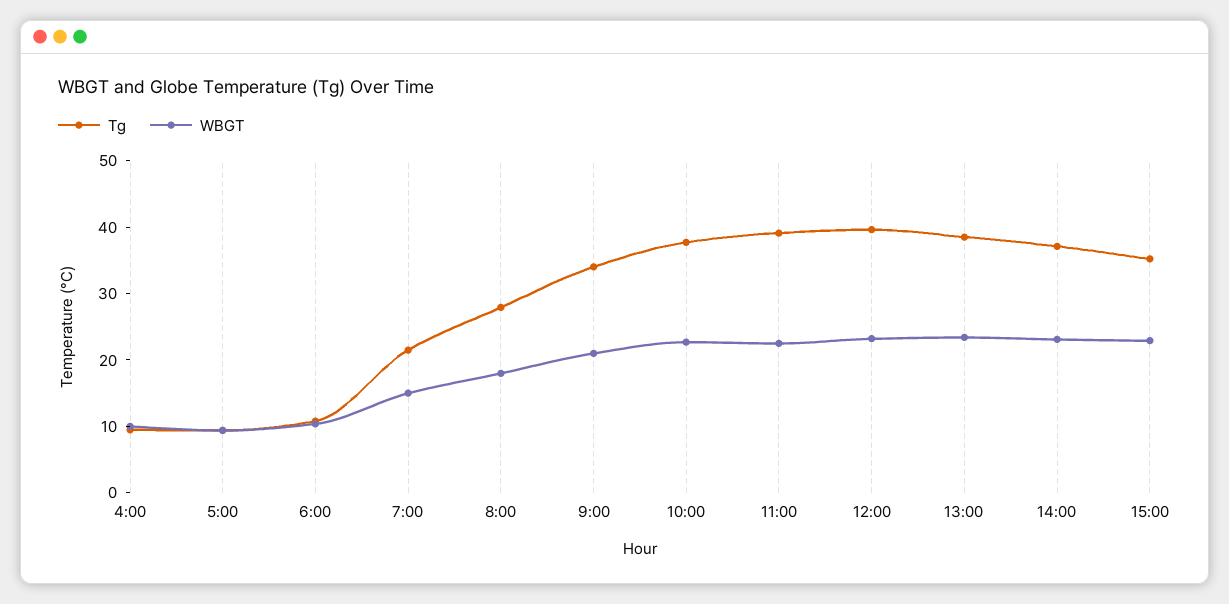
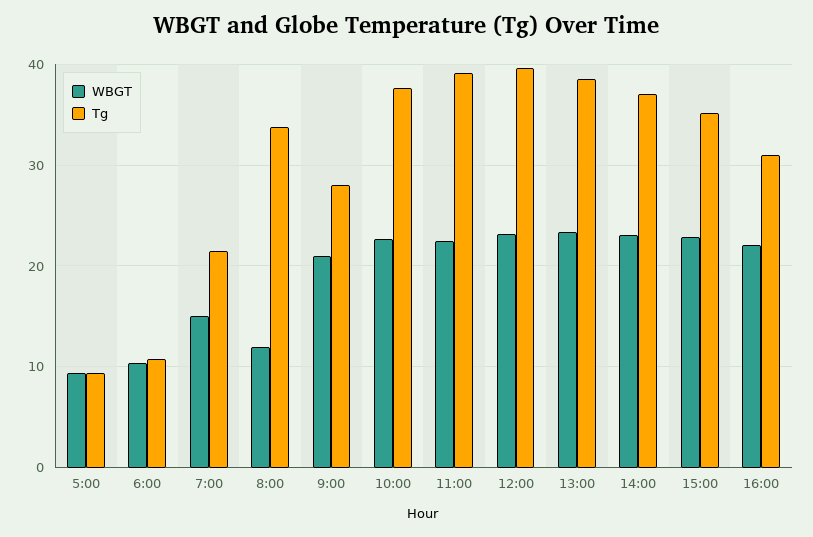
Tg, 4:00: 10 -> none
WBGT, 4:00: 10 -> none
Tg, 8:00: 28 -> 34
WBGT, 8:00: 18 -> 12
Tg, 9:00: 34 -> 28
WBGT, 16:00: none -> 22
Tg, 16:00: none -> 31

